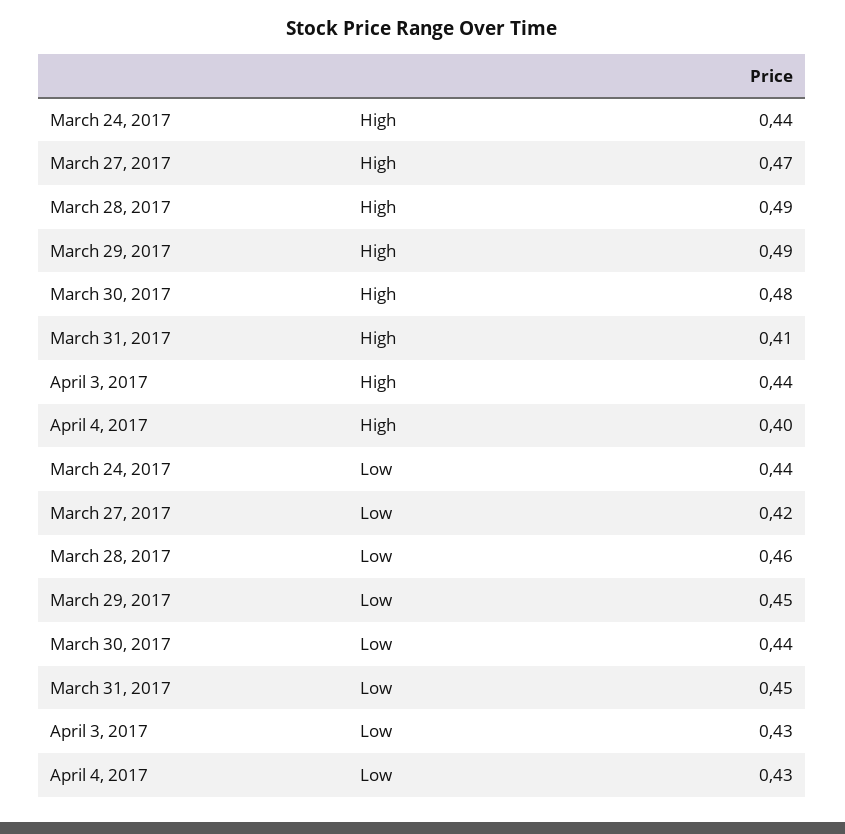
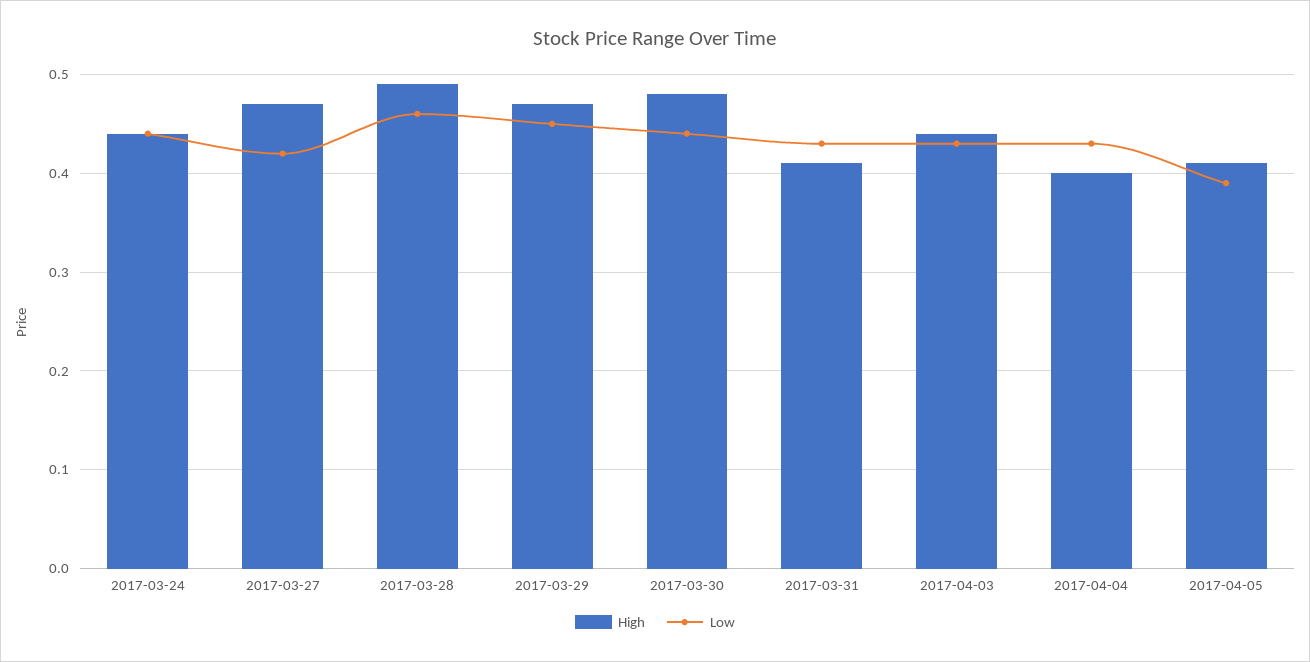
High, March 29, 2017: 0.49 -> 0.47
Low, March 31, 2017: 0.45 -> 0.43
High, 2017-04-05: none -> 0.41
Low, 2017-04-05: none -> 0.39

